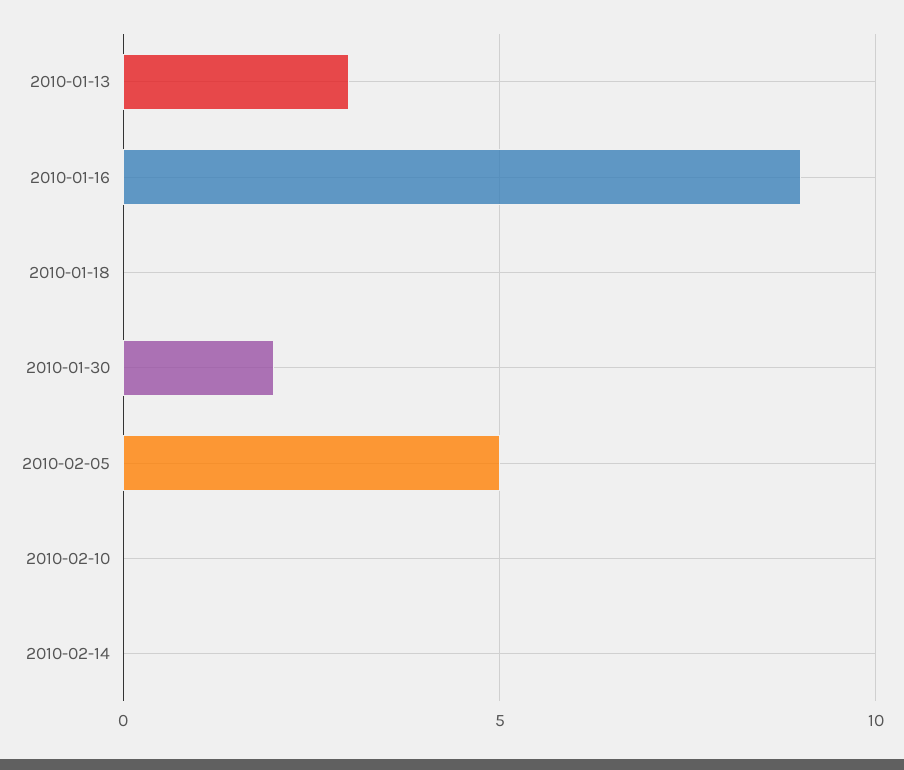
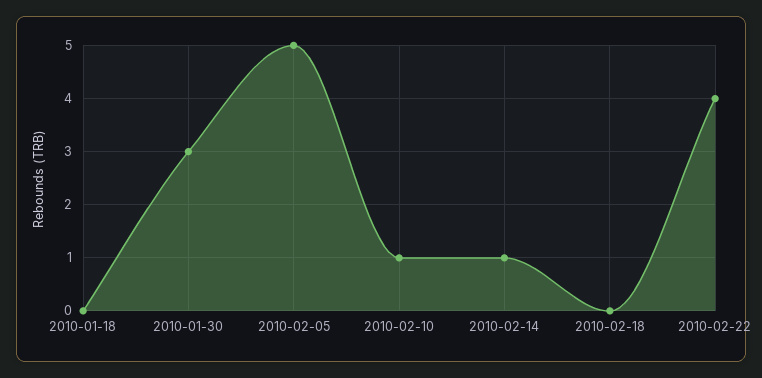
2010-01-13: 3 -> none
2010-01-16: 9 -> none
2010-01-30: 2 -> 3
2010-02-10: 0 -> 1
2010-02-14: 0 -> 1
2010-02-18: none -> 0
2010-02-22: none -> 4

